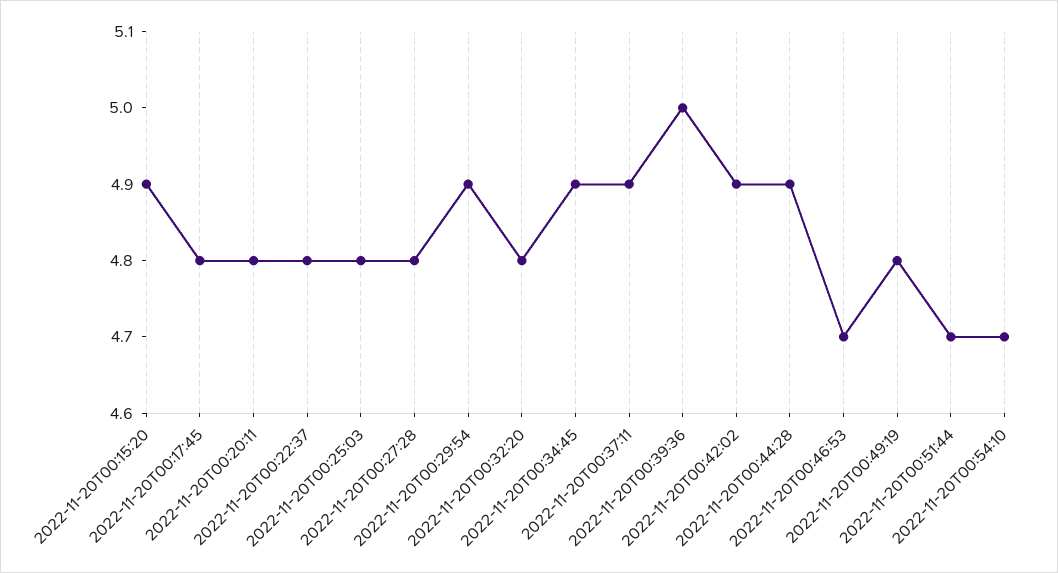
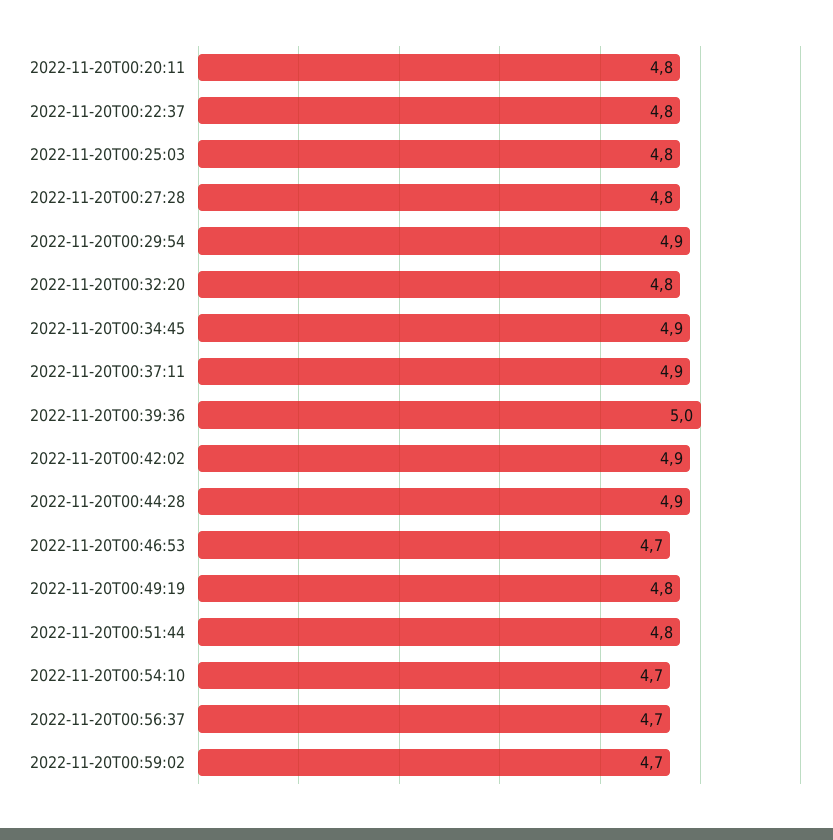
2022-11-20T00:15:20: 4.9 -> none
2022-11-20T00:17:45: 4.8 -> none
2022-11-20T00:51:44: 4.7 -> 4.8
2022-11-20T00:56:37: none -> 4.7
2022-11-20T00:59:02: none -> 4.7

